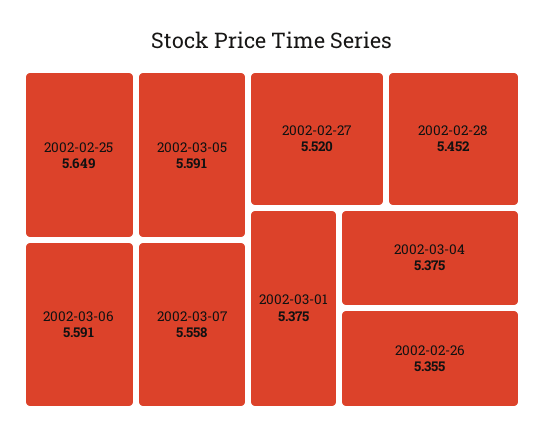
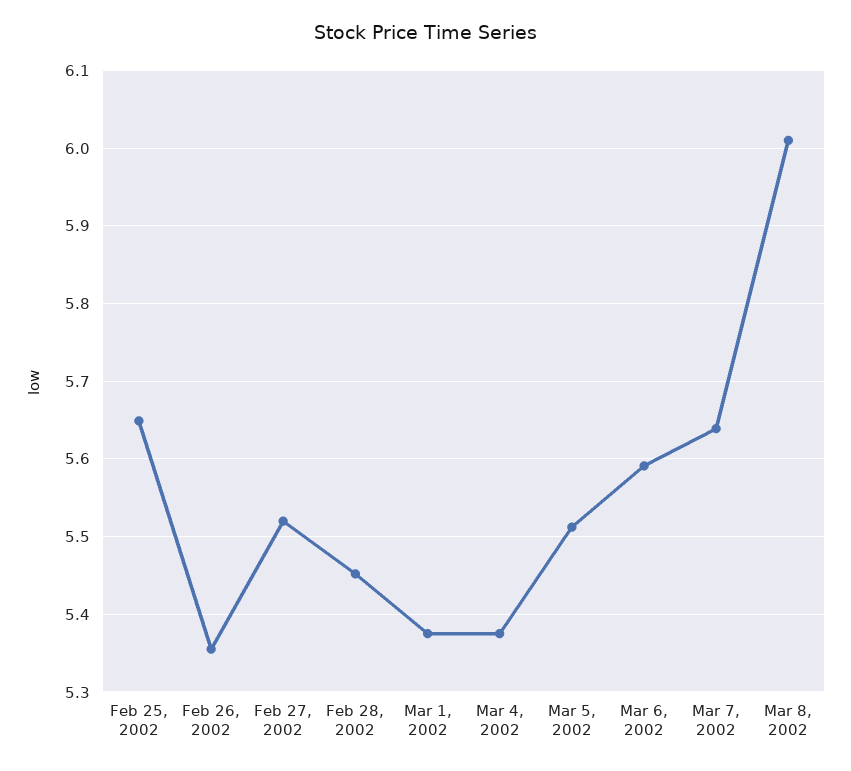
2002-03-05: 5.591 -> 5.51
2002-03-07: 5.558 -> 5.64
Mar 8, 2002: none -> 6.01

